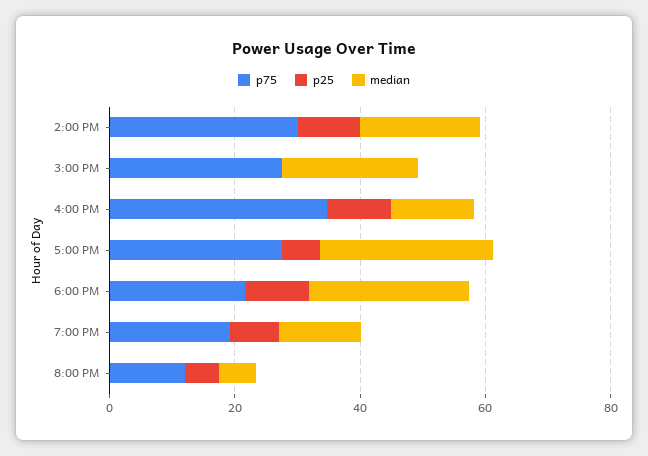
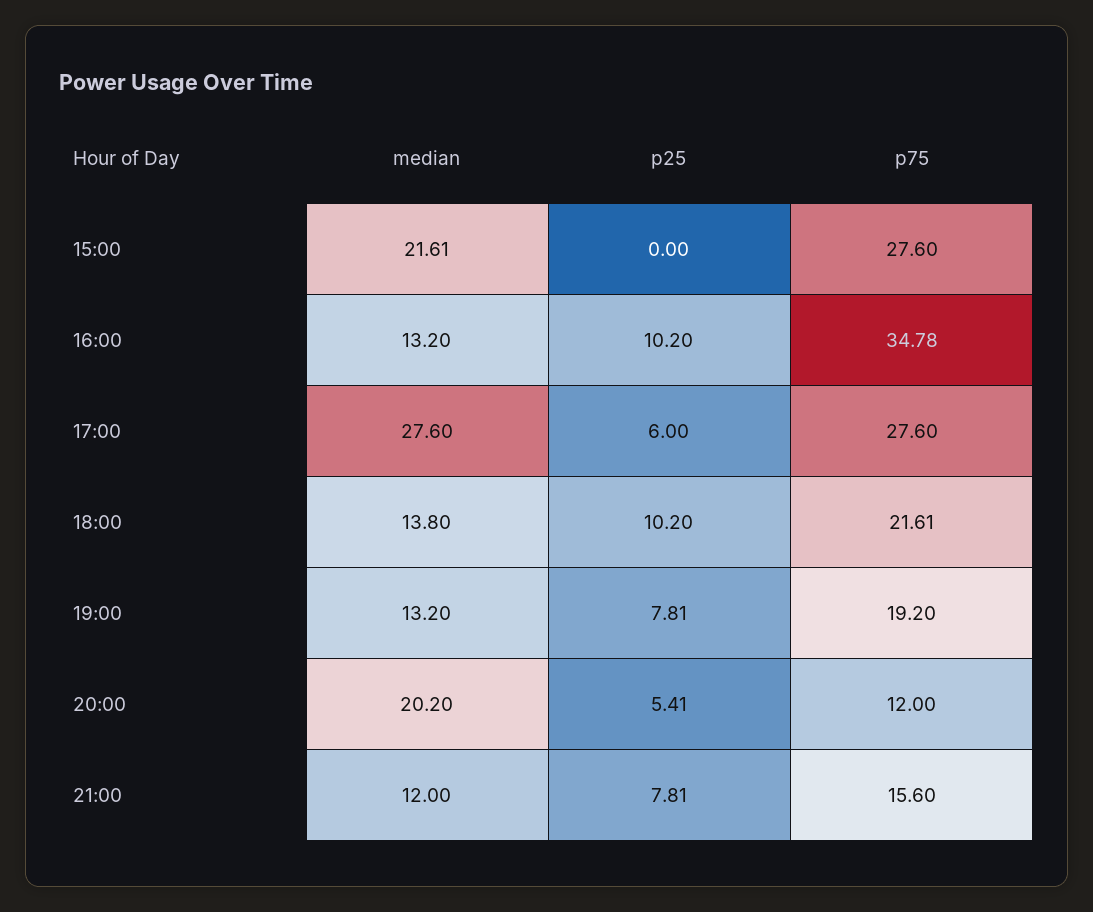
p75, 2:00 PM: 30 -> none
p25, 2:00 PM: 10 -> none
median, 2:00 PM: 20 -> none
median, 6:00 PM: 25 -> 13.8
median, 8:00 PM: 5 -> 20.2
median, 21:00: none -> 12
p25, 21:00: none -> 7.81
p75, 21:00: none -> 15.6

